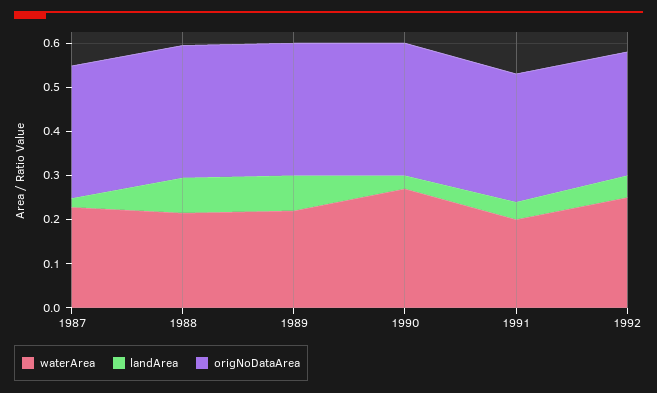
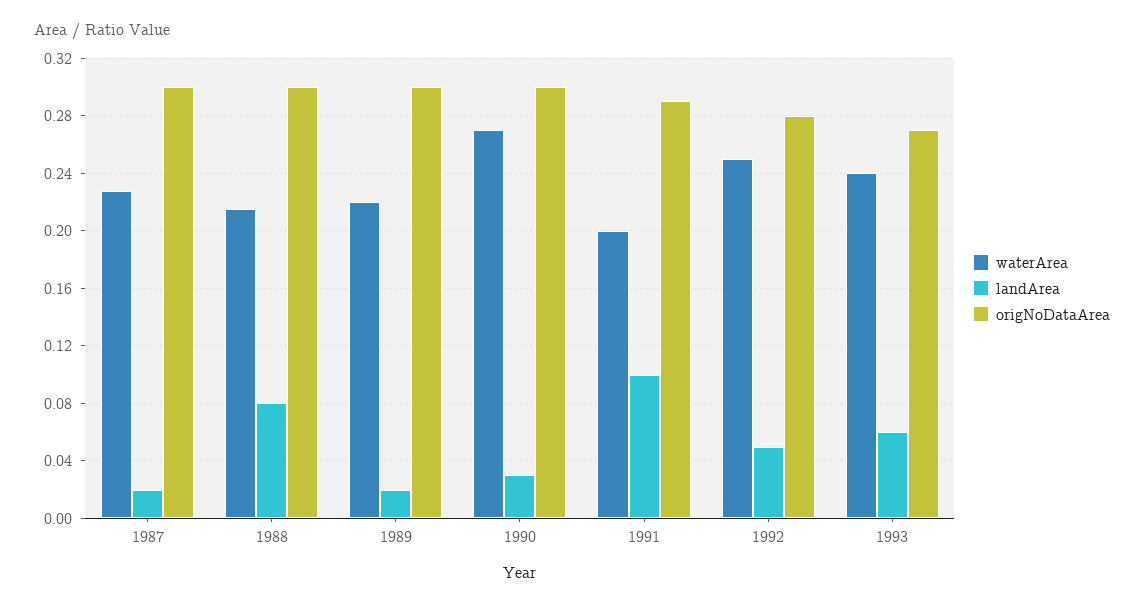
landArea, 1989: 0.08 -> 0.02
landArea, 1991: 0.04 -> 0.1
waterArea, 1993: none -> 0.24
landArea, 1993: none -> 0.06
origNoDataArea, 1993: none -> 0.27

